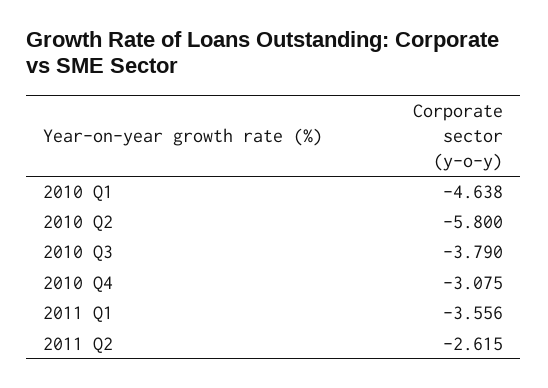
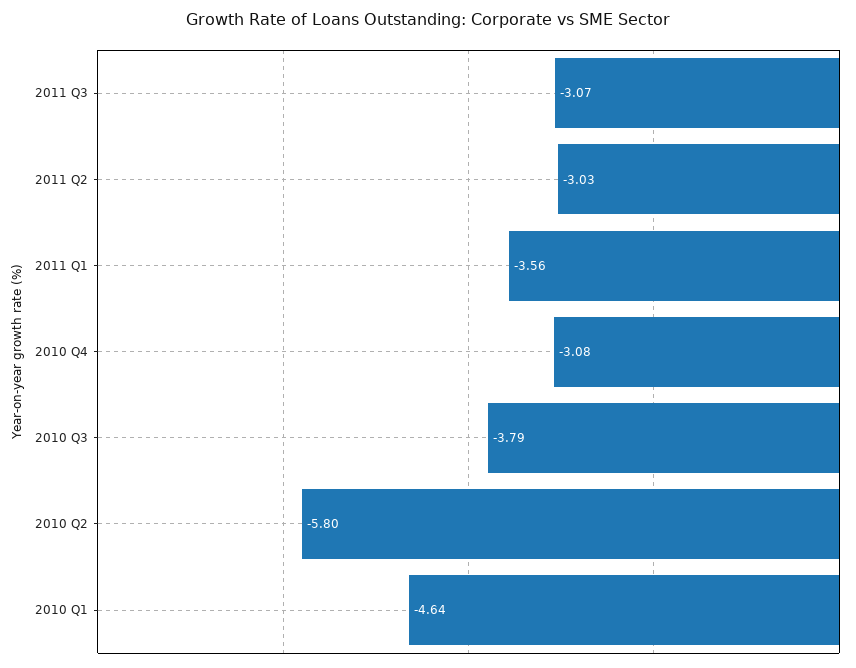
2011 Q2: -2.615 -> -3.03
2011 Q3: none -> -3.07

